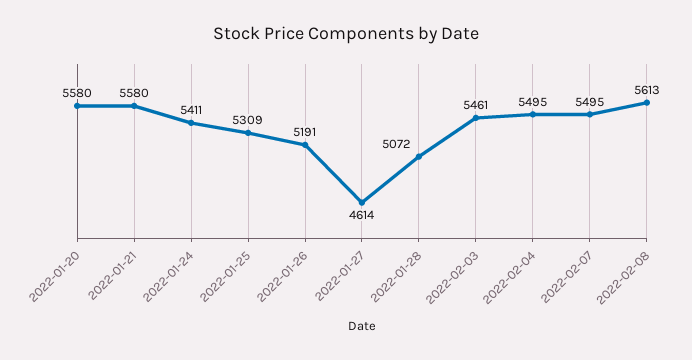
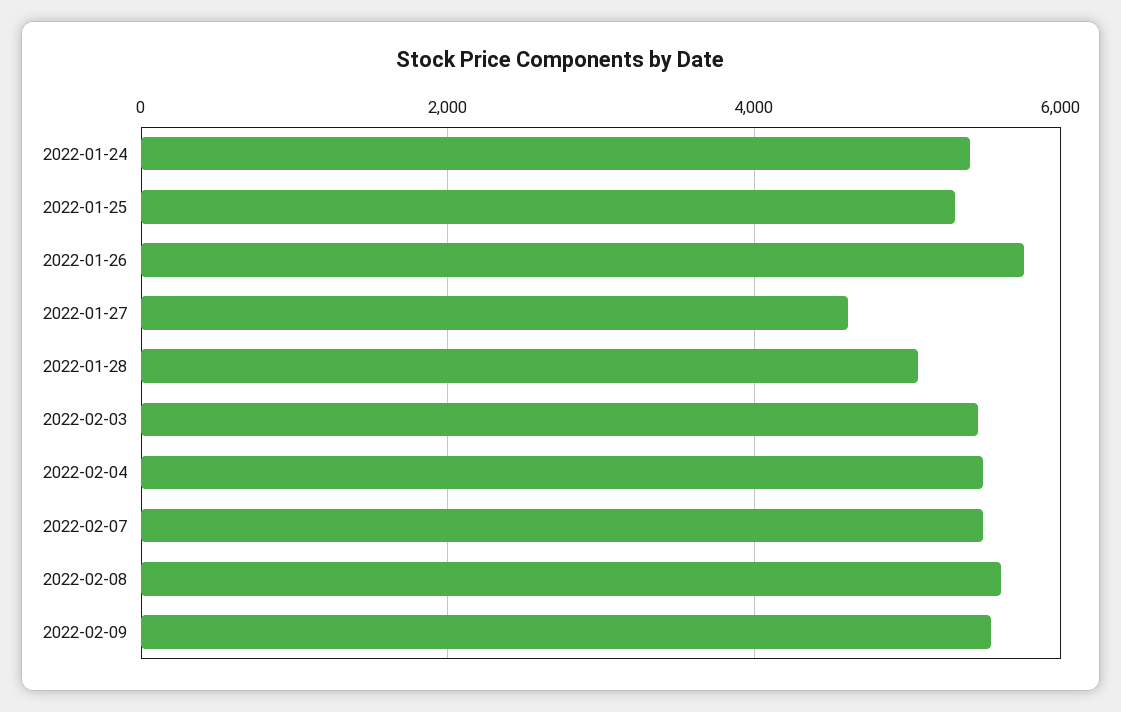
2022-01-20: 5580 -> none
2022-01-21: 5580 -> none
2022-01-26: 5191 -> 5800
2022-02-09: none -> 5600

